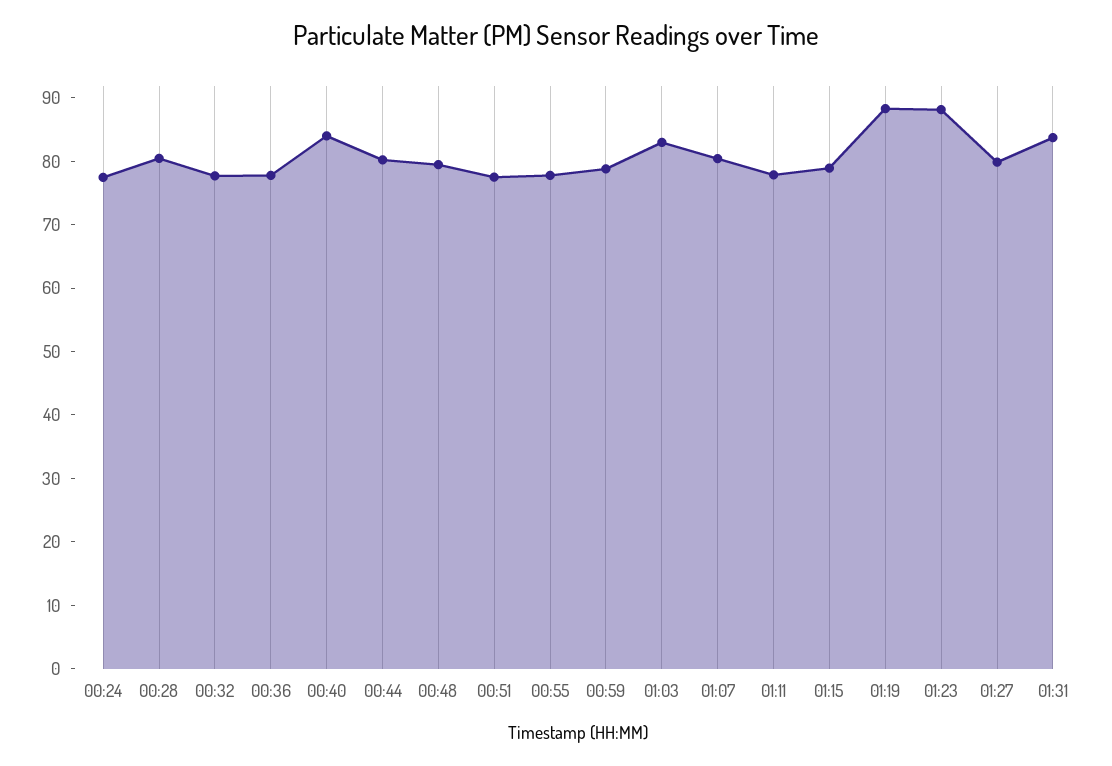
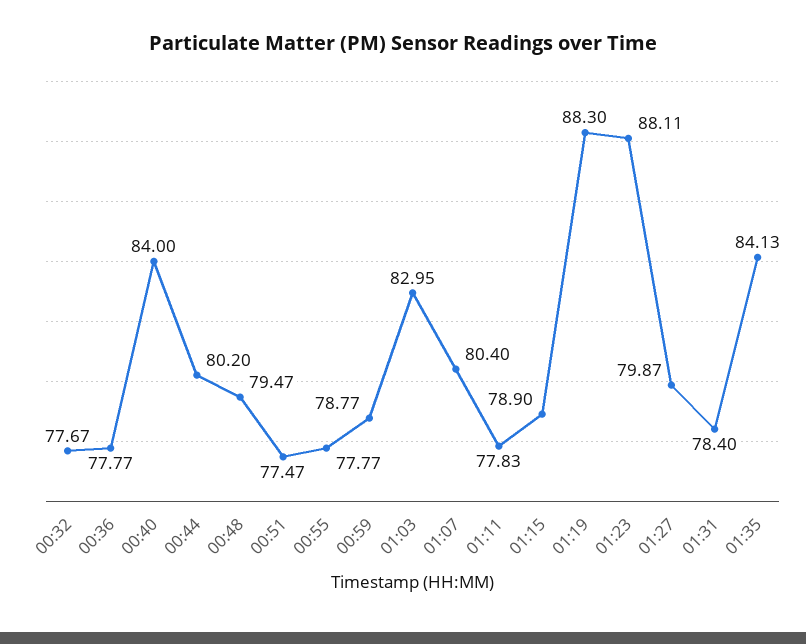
00:24: 78 -> none
00:28: 80 -> none
01:31: 84 -> 78.4
01:35: none -> 84.13

